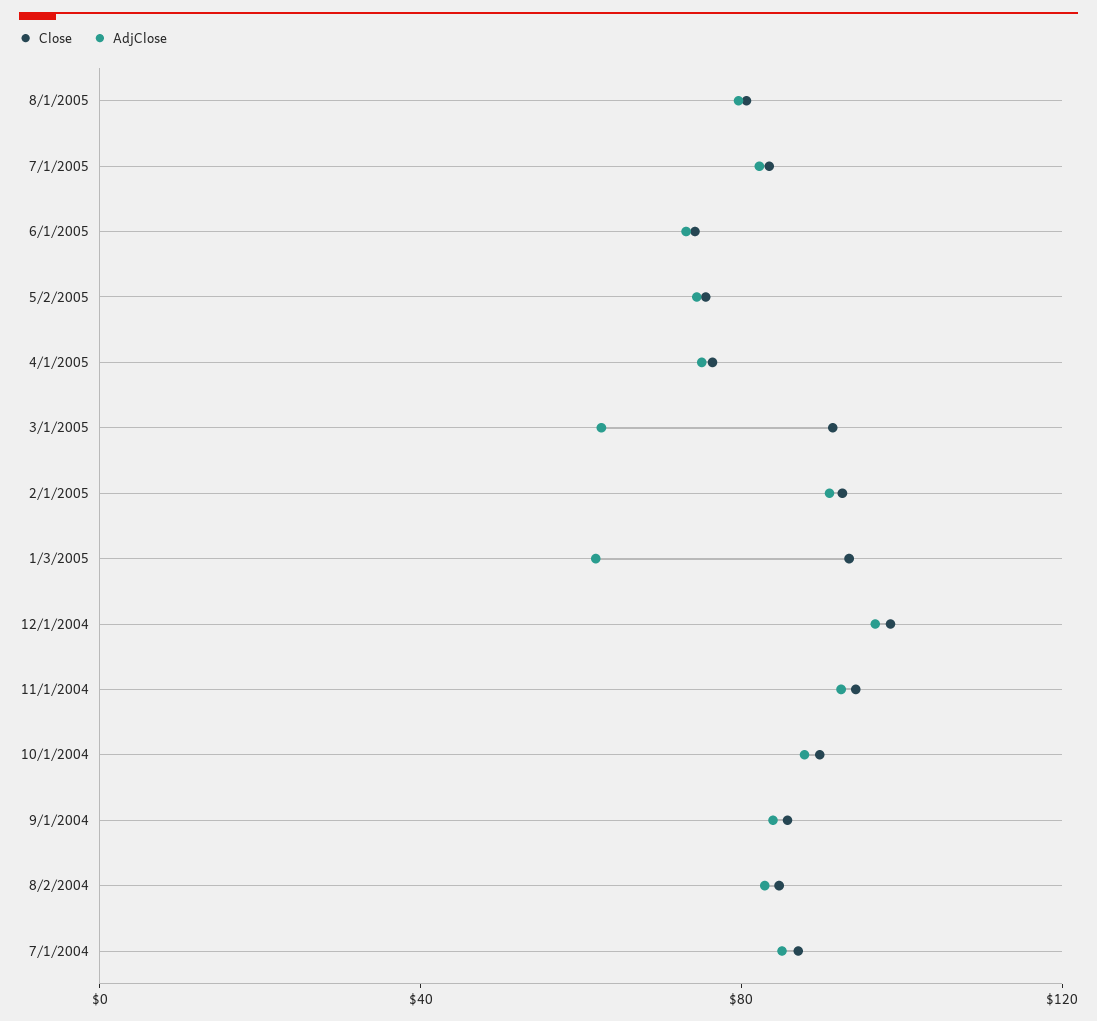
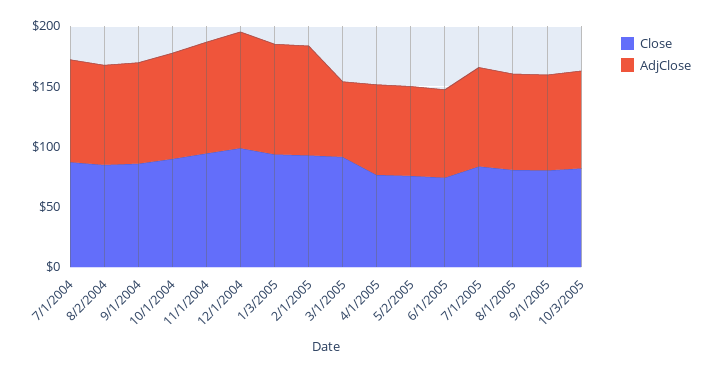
AdjClose, 1/3/2005: 60 -> 90
Close, 9/1/2005: none -> 80
AdjClose, 9/1/2005: none -> 80
Close, 10/3/2005: none -> 80
AdjClose, 10/3/2005: none -> 80

